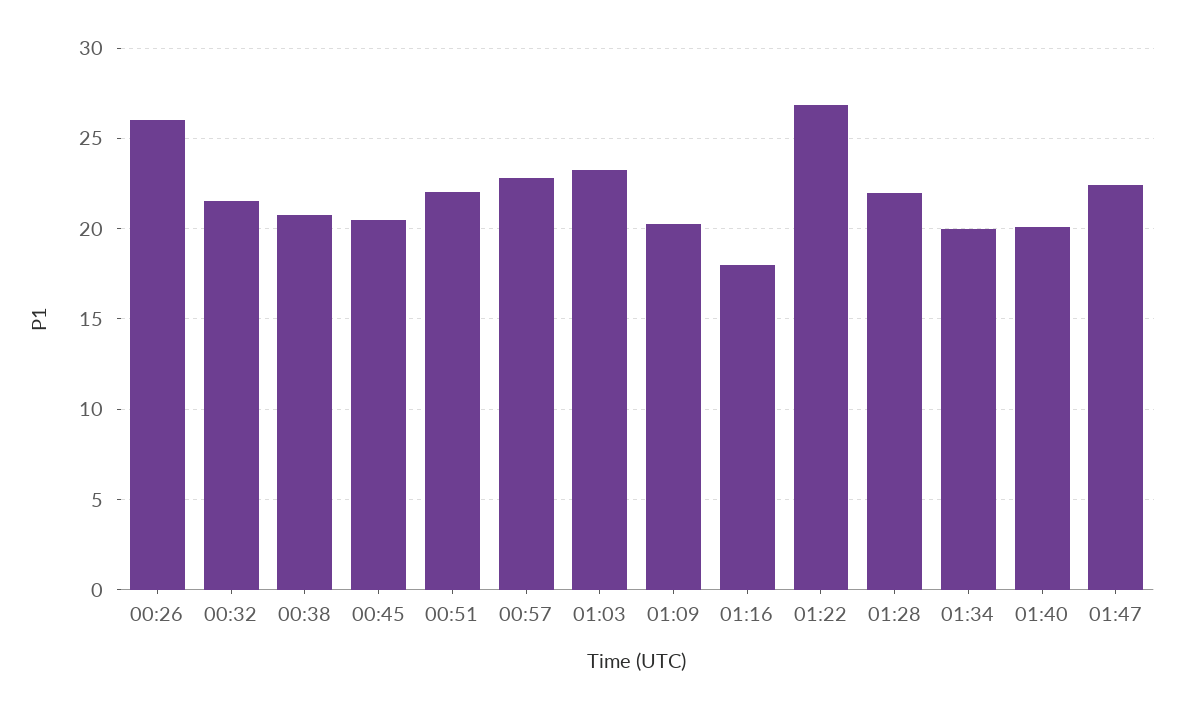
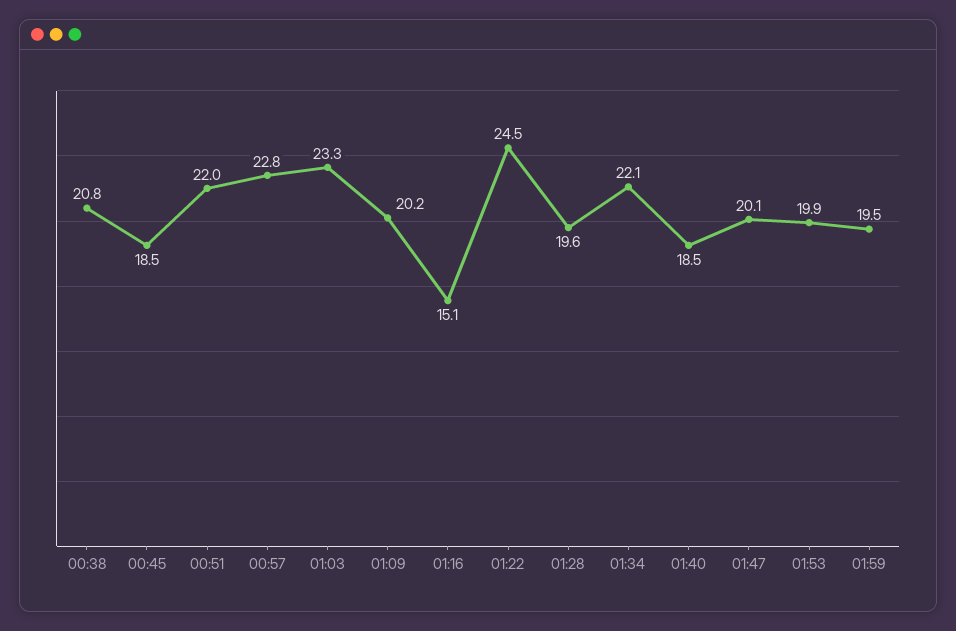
00:26: 26 -> none
00:32: 21.5 -> none
00:45: 20.5 -> 18.5
01:16: 18 -> 15.1
01:22: 27 -> 24.5
01:28: 22 -> 19.6
01:34: 20 -> 22.1
01:40: 20 -> 18.5
01:47: 22.5 -> 20.1
01:53: none -> 19.9
01:59: none -> 19.5

